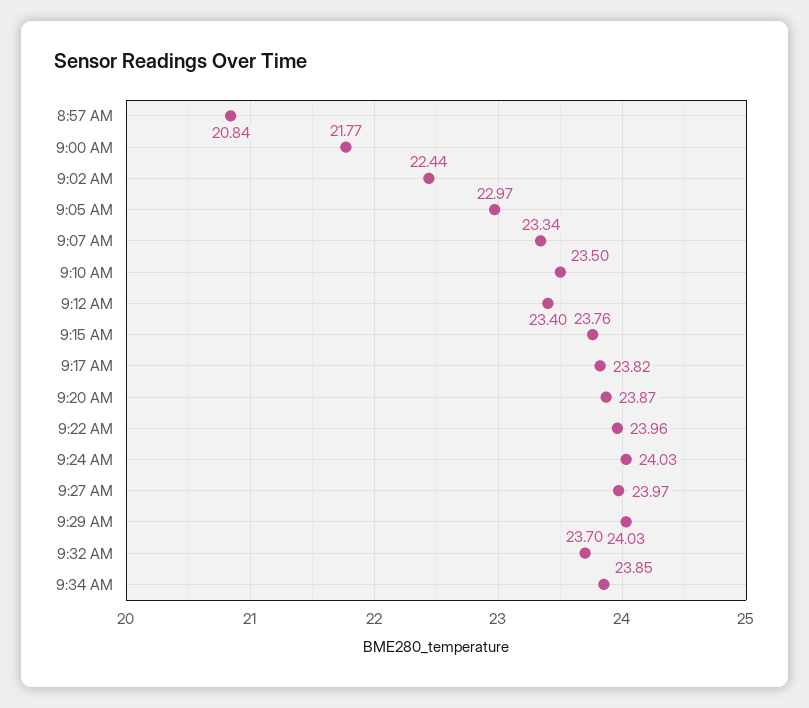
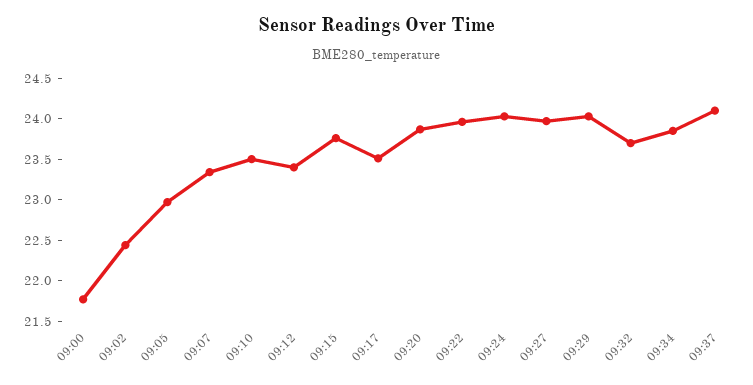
8:57 AM: 20.84 -> none
9:17 AM: 23.82 -> 23.5
09:37: none -> 24.1

